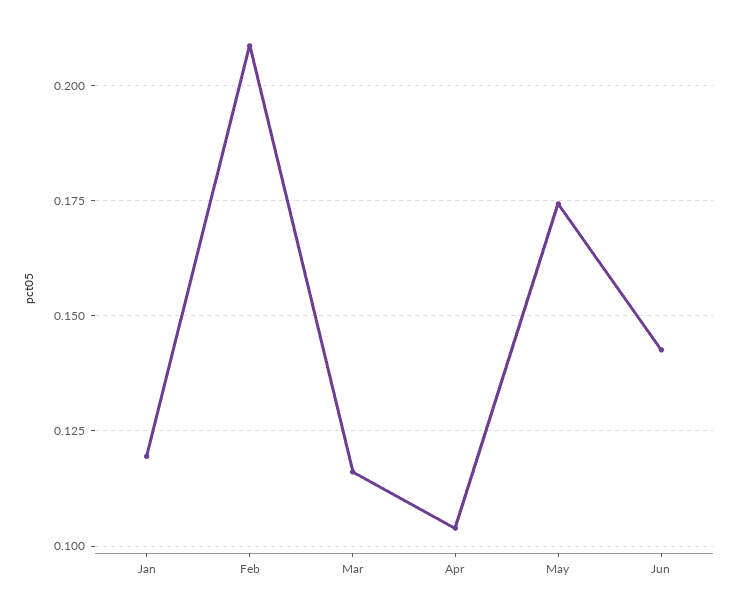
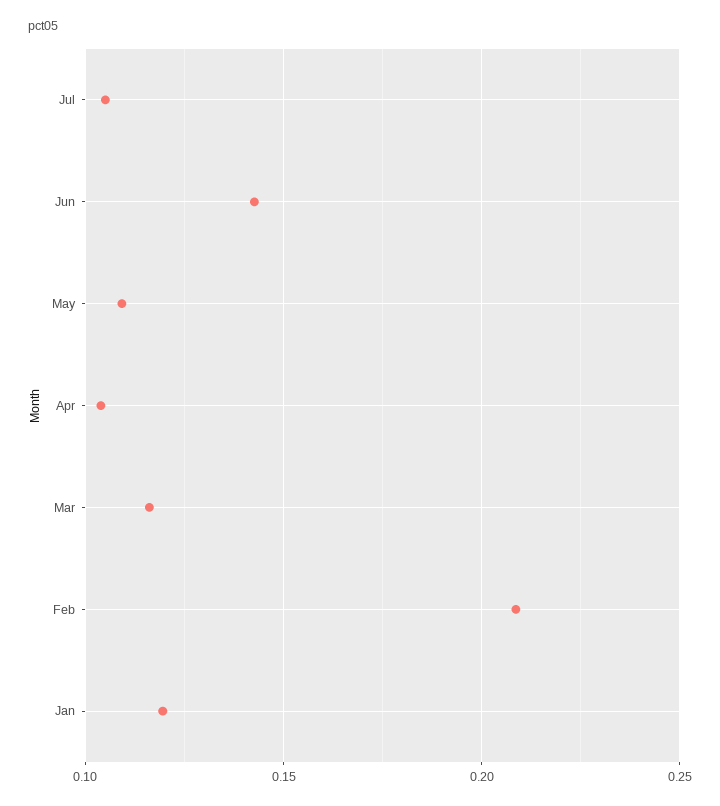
May: 0.175 -> 0.11
Jul: none -> 0.105

